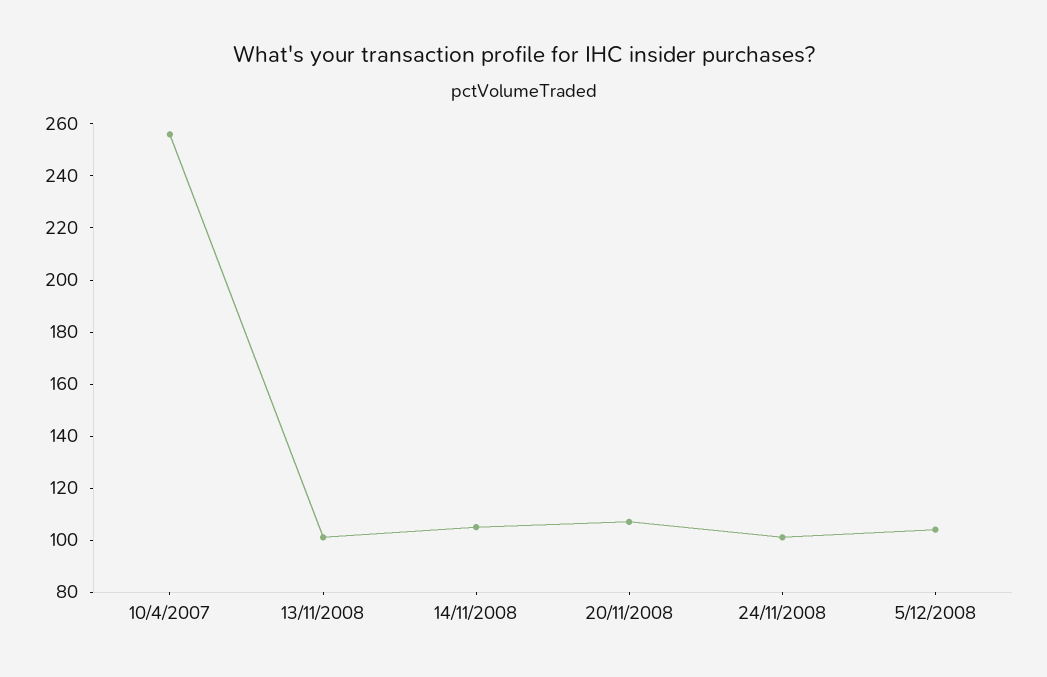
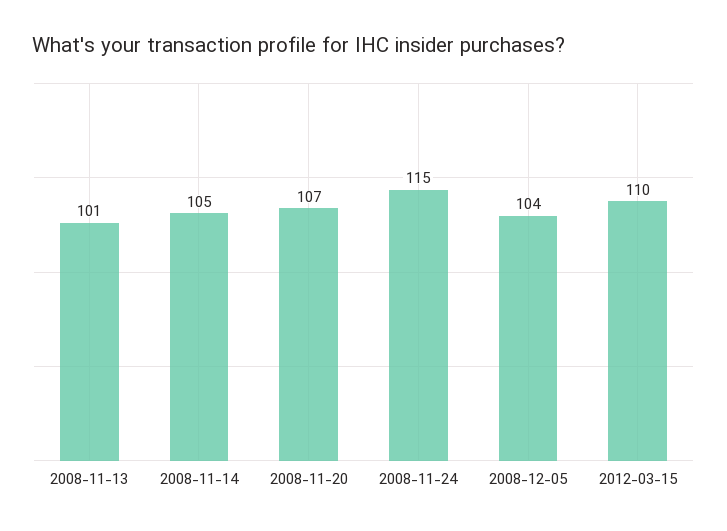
10/4/2007: 255 -> none
24/11/2008: 100 -> 115
2012-03-15: none -> 110

